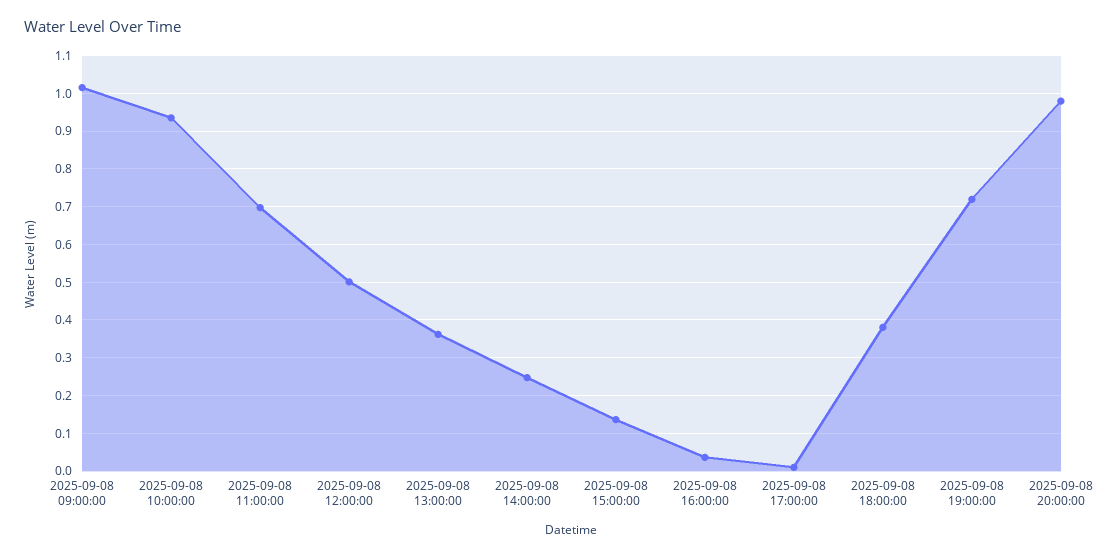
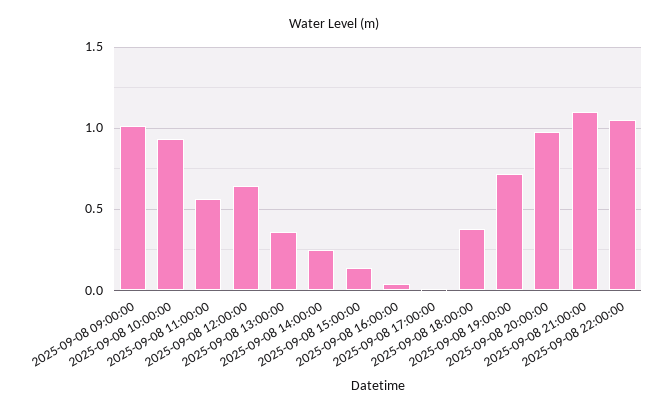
2025-09-08 11:00:00: 0.7 -> 0.55
2025-09-08 12:00:00: 0.5 -> 0.65
2025-09-08 21:00:00: none -> 1.1
2025-09-08 22:00:00: none -> 1.05

